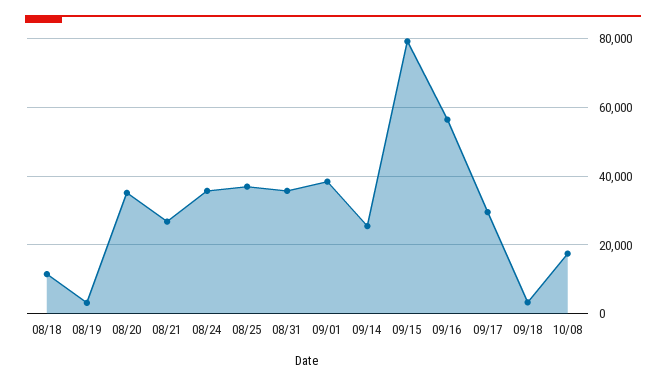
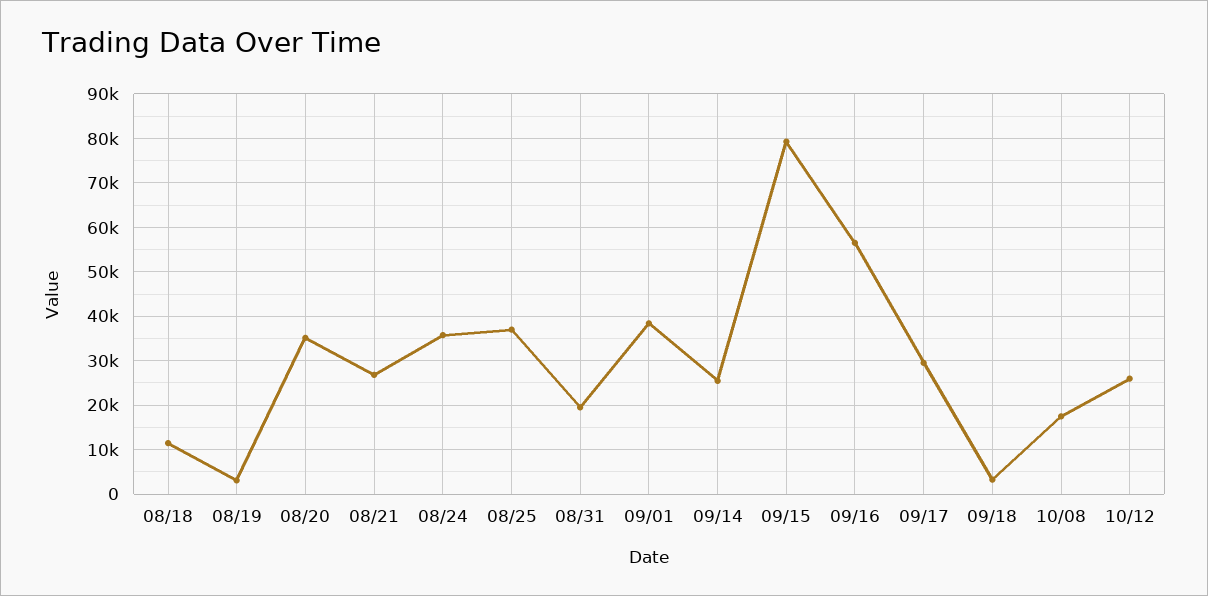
08/31: 36000 -> 20000
10/12: none -> 26000

